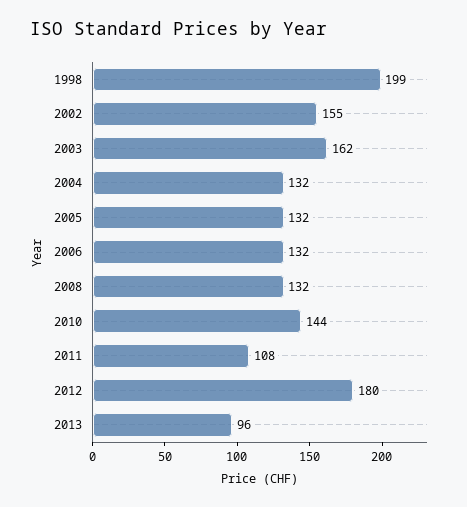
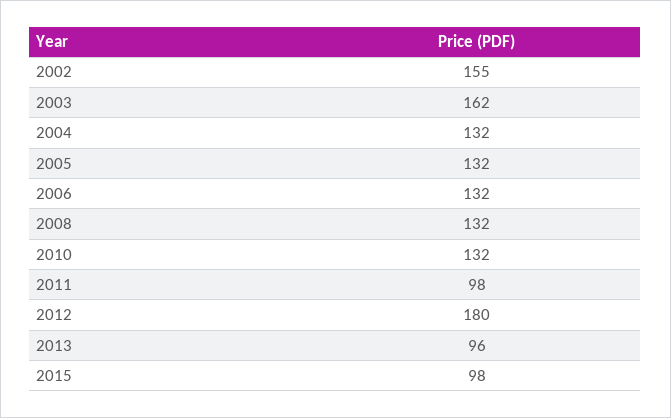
1998: 199 -> none
2010: 144 -> 132
2011: 108 -> 98
2015: none -> 98

